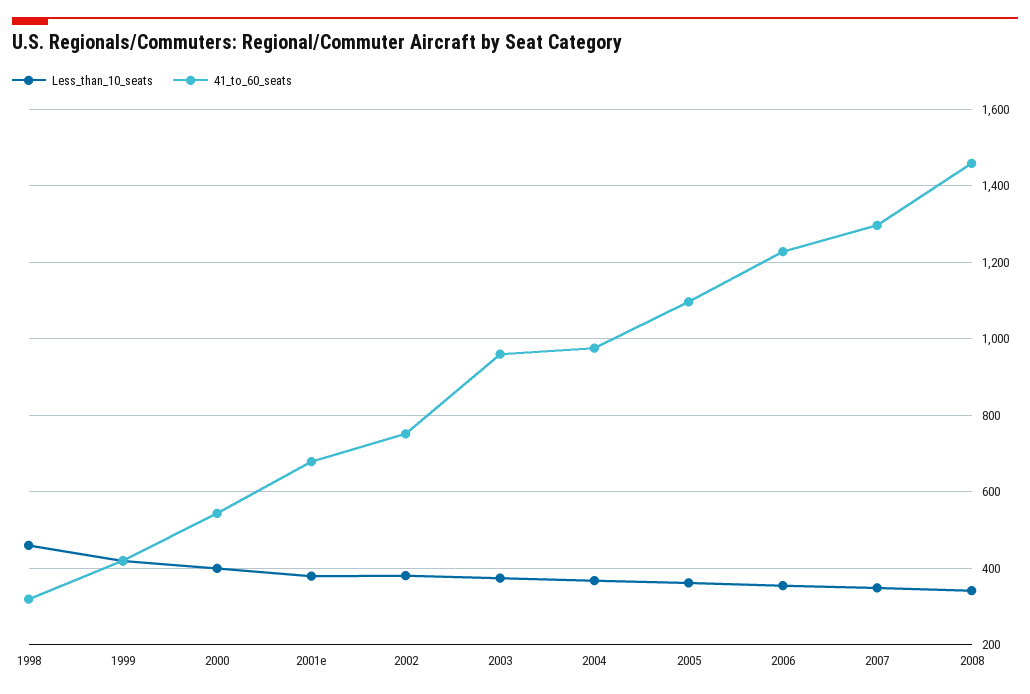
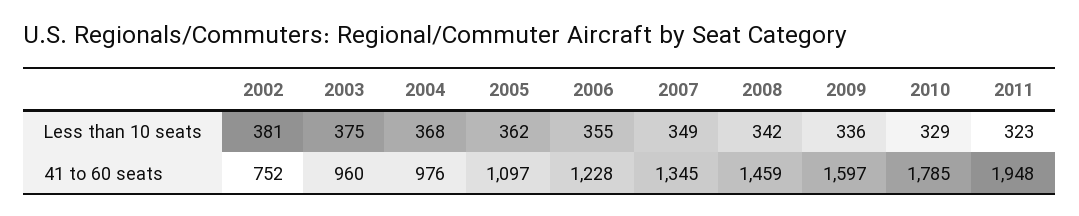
Less_than_10_seats, 1998: 460 -> none
41_to_60_seats, 1998: 320 -> none
Less_than_10_seats, 1999: 420 -> none
41_to_60_seats, 1999: 420 -> none
Less_than_10_seats, 2000: 400 -> none
41_to_60_seats, 2000: 540 -> none
Less_than_10_seats, 2001e: 380 -> none
41_to_60_seats, 2001e: 680 -> none
41_to_60_seats, 2007: 1300 -> 1345
Less_than_10_seats, 2009: none -> 336
Less_than_10_seats, 2010: none -> 329
Less_than_10_seats, 2011: none -> 323
41_to_60_seats, 2009: none -> 1597
41_to_60_seats, 2010: none -> 1785
41_to_60_seats, 2011: none -> 1948

